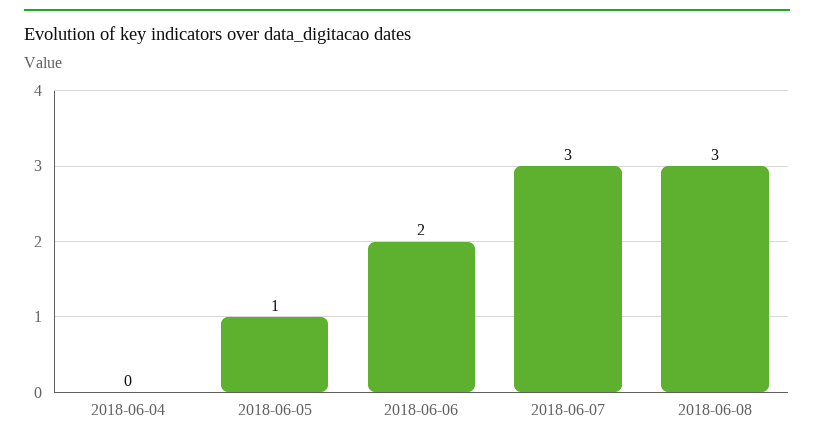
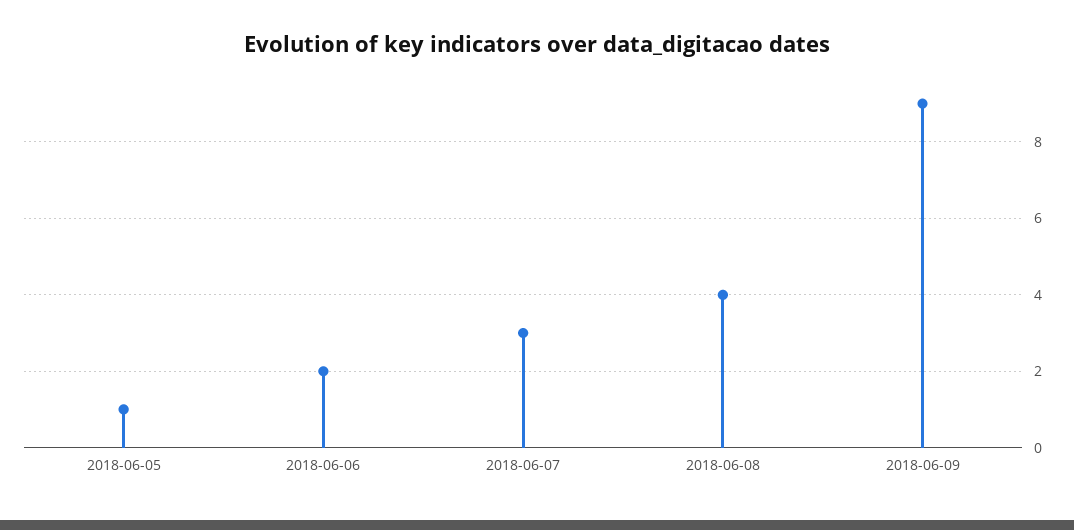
2018-06-04: 0 -> none
2018-06-08: 3 -> 4
2018-06-09: none -> 9

